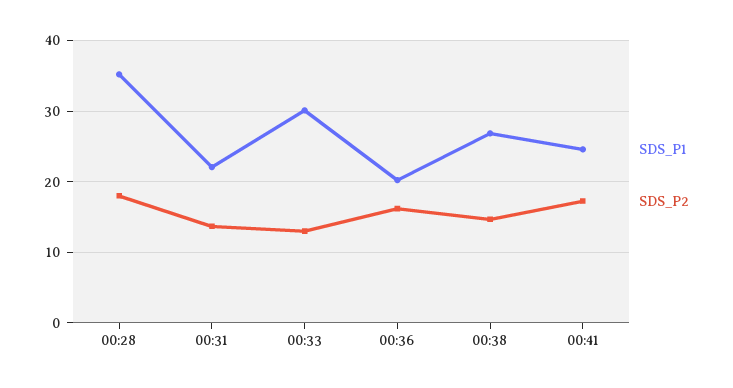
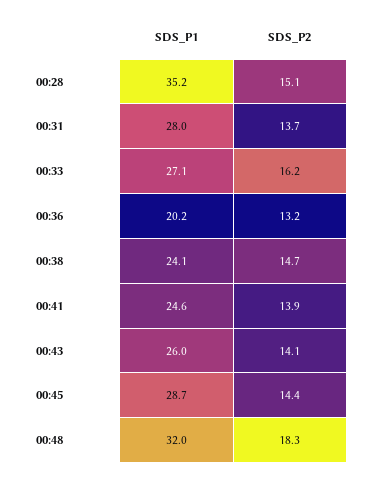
SDS_P2, 00:28: 18 -> 15.1
SDS_P1, 00:31: 22 -> 28
SDS_P1, 00:33: 30 -> 27.1
SDS_P2, 00:33: 13 -> 16.2
SDS_P2, 00:36: 16 -> 13.2
SDS_P1, 00:38: 27 -> 24.1
SDS_P2, 00:41: 17 -> 13.9
SDS_P1, 00:43: none -> 26
SDS_P2, 00:43: none -> 14.1
SDS_P1, 00:45: none -> 28.7
SDS_P2, 00:45: none -> 14.4
SDS_P1, 00:48: none -> 32
SDS_P2, 00:48: none -> 18.3

